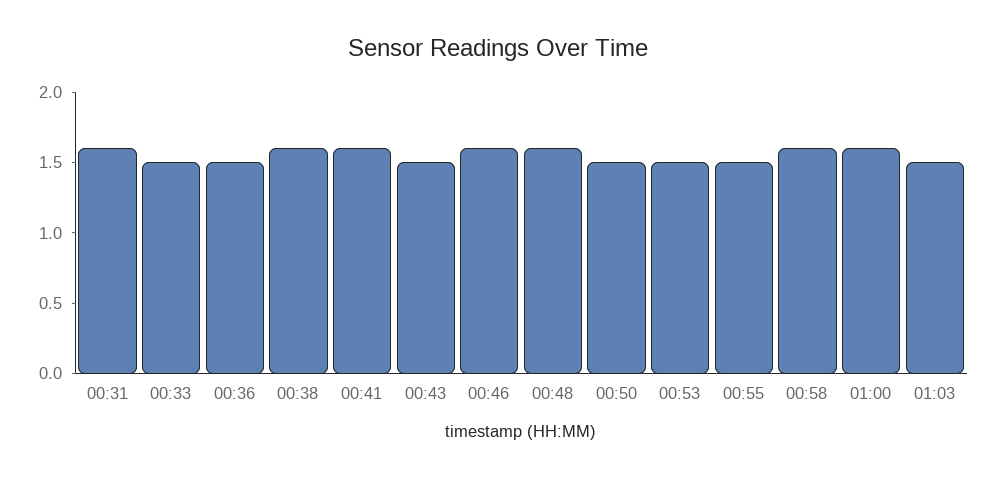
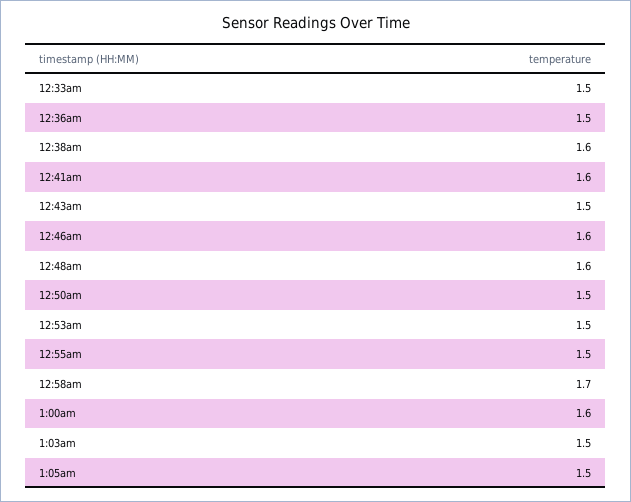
00:31: 1.6 -> none
00:58: 1.6 -> 1.7
1:05am: none -> 1.5

